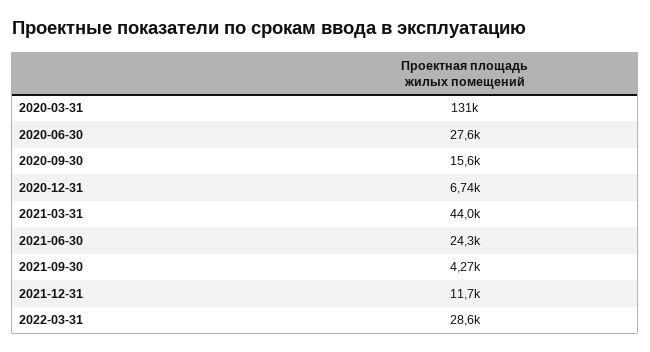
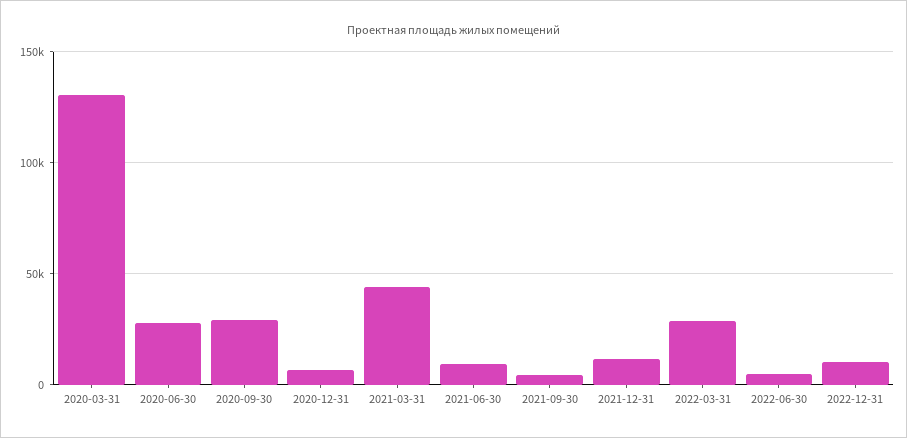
2020-09-30: 15600 -> 30000
2021-06-30: 24300 -> 10000
2022-06-30: none -> 5000
2022-12-31: none -> 10000

